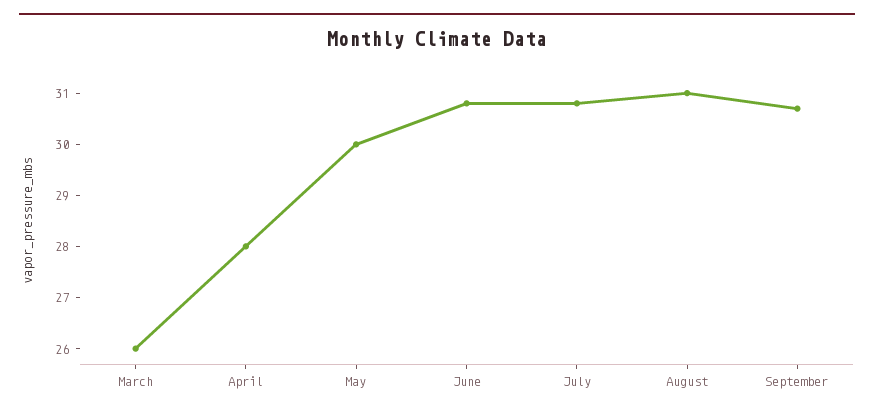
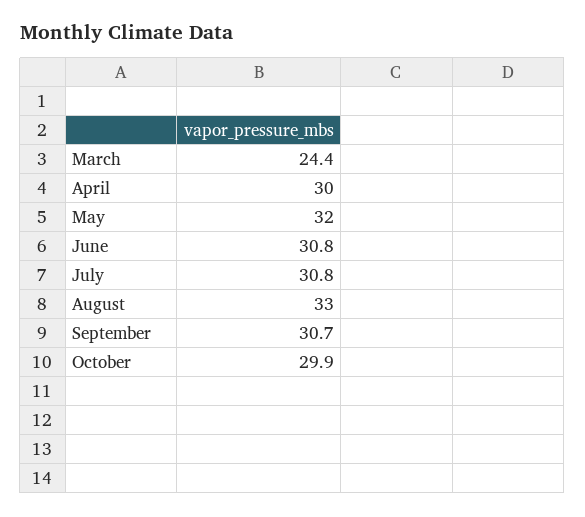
March: 26 -> 24.4
April: 28 -> 30
May: 30 -> 32
August: 31 -> 33
October: none -> 29.9

